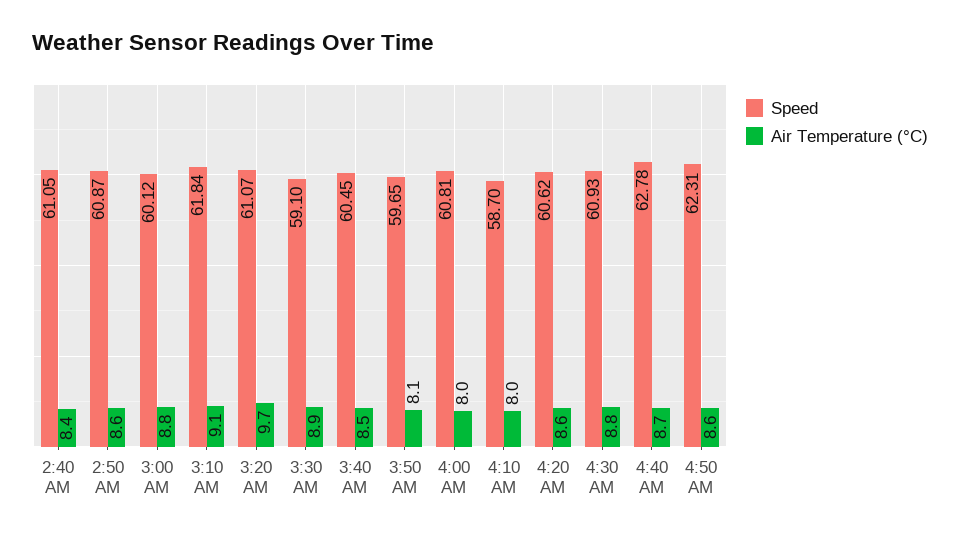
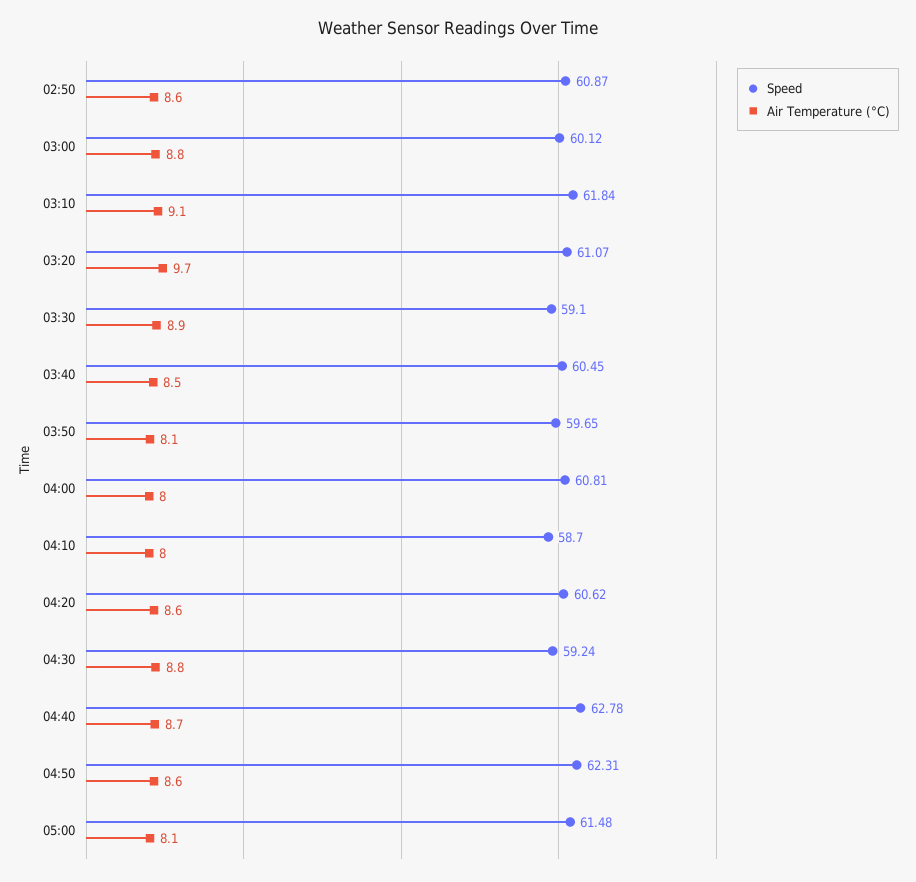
Speed, 2:40 AM: 61.05 -> none
Air Temperature (°C), 2:40 AM: 8.4 -> none
Speed, 4:30 AM: 60.93 -> 59.24
Speed, 05:00: none -> 61.48
Air Temperature (°C), 05:00: none -> 8.1

